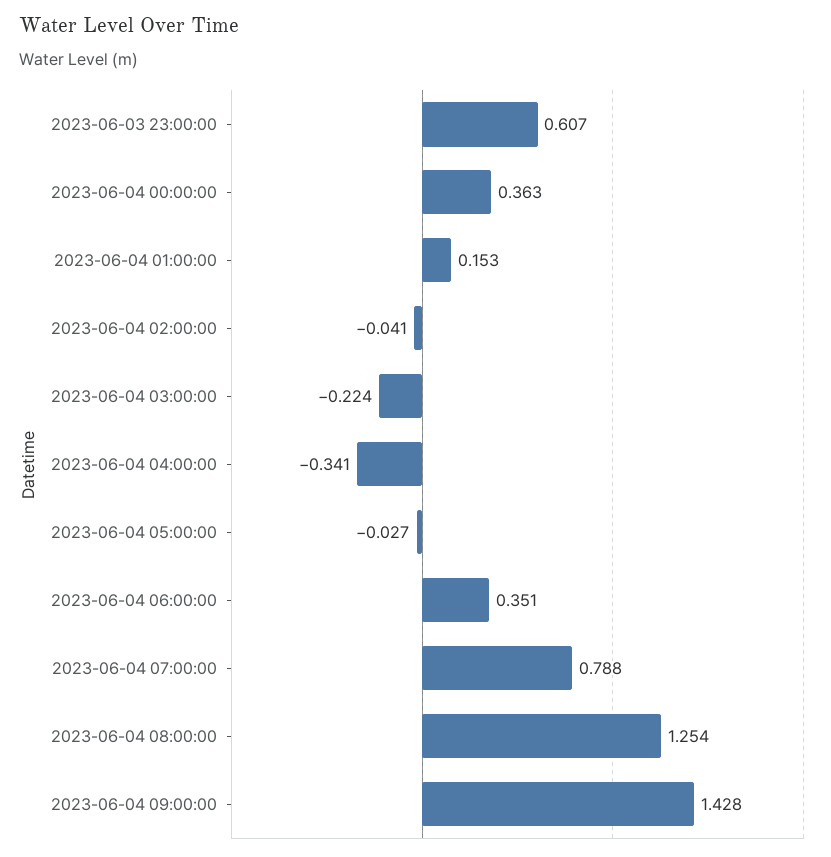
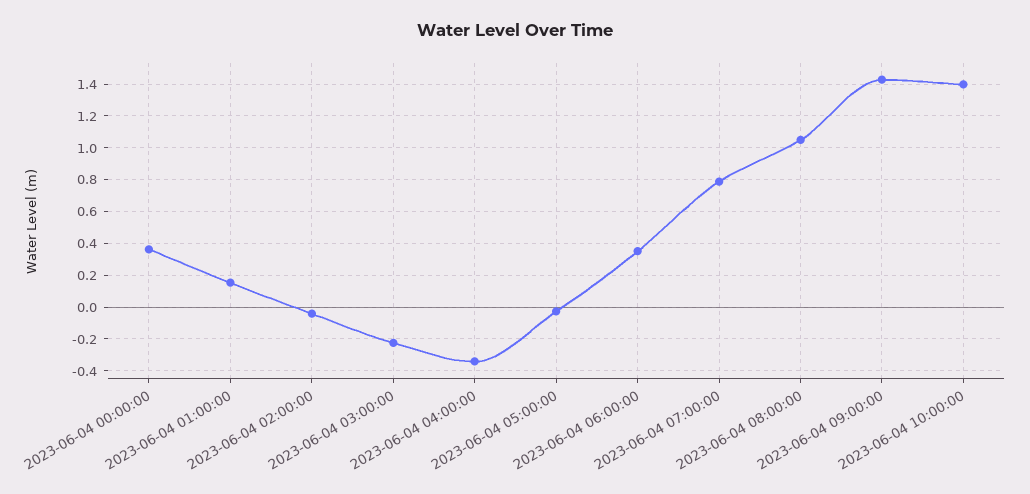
2023-06-03 23:00:00: 0.607 -> none
2023-06-04 08:00:00: 1.254 -> 1.05
2023-06-04 10:00:00: none -> 1.4

